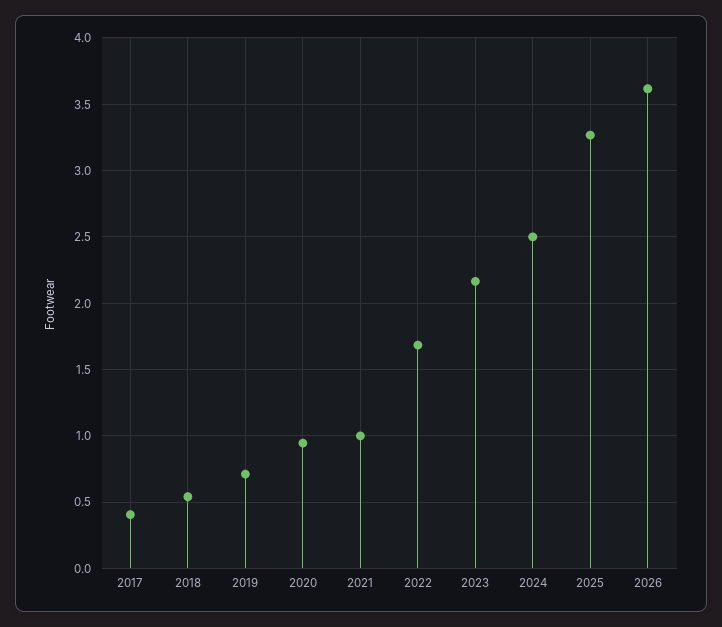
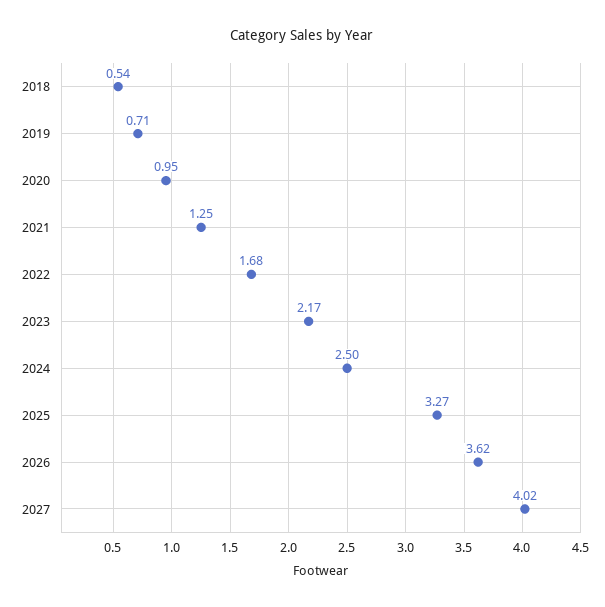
2017: 0.4 -> none
2021: 1 -> 1.25
2027: none -> 4.02

